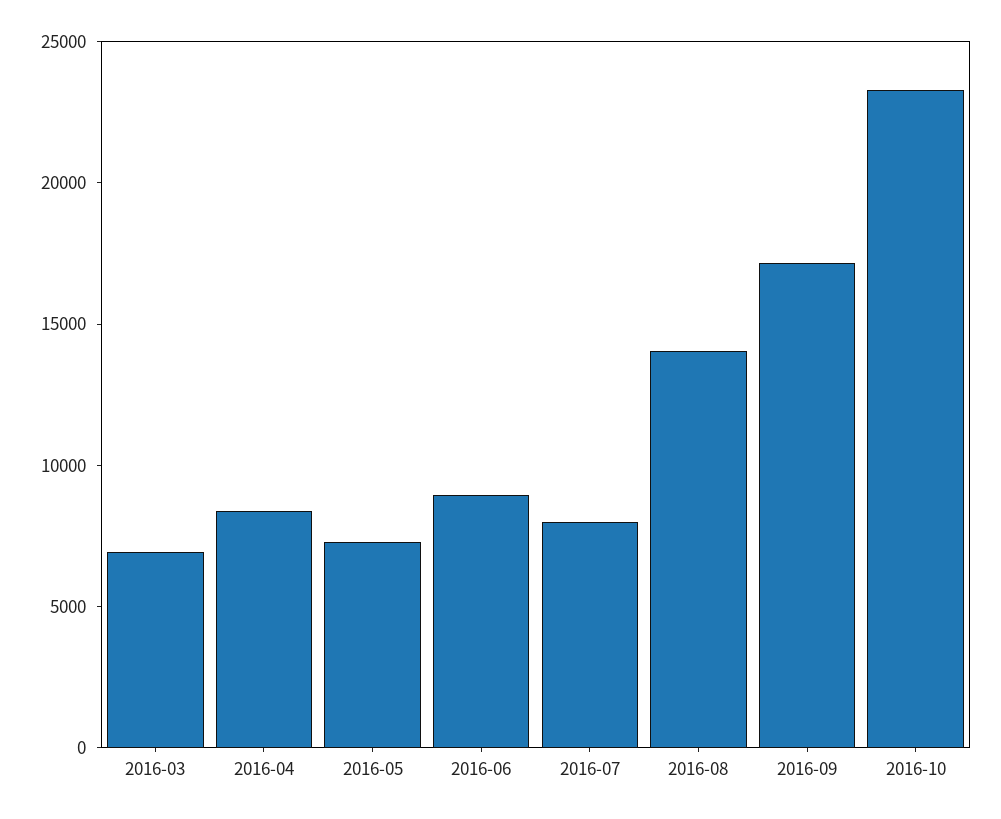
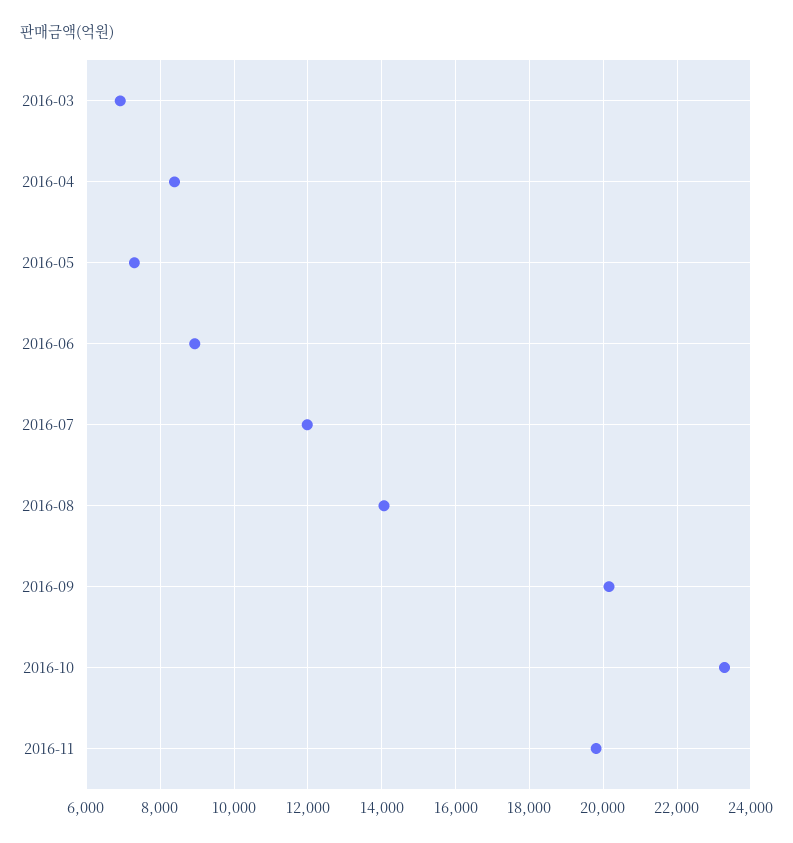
2016-07: 8000 -> 12000
2016-09: 17000 -> 20200
2016-11: none -> 19800

